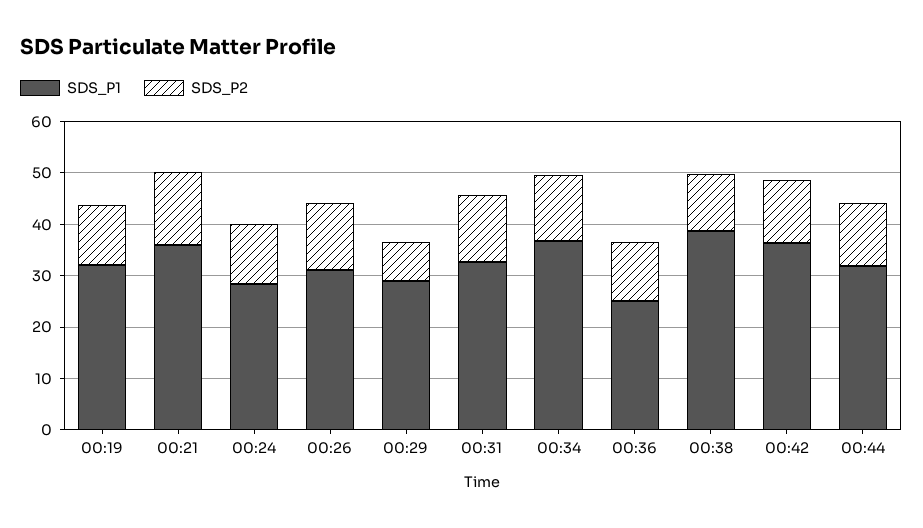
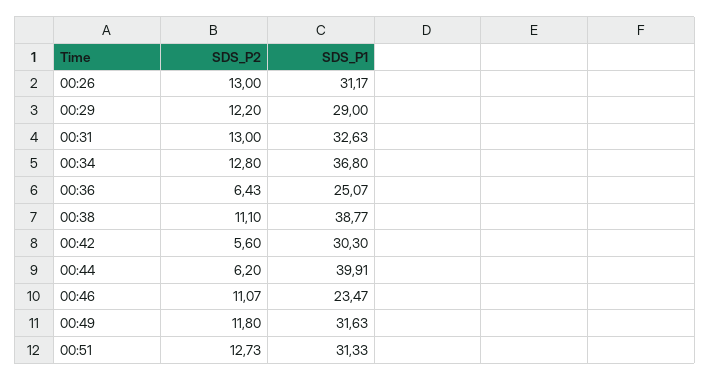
SDS_P1, 00:19: 32 -> none
SDS_P2, 00:19: 12 -> none
SDS_P1, 00:21: 36 -> none
SDS_P2, 00:21: 14 -> none
SDS_P1, 00:24: 28 -> none
SDS_P2, 00:24: 12 -> none
SDS_P2, 00:29: 8 -> 12.2
SDS_P2, 00:36: 12 -> 6.43
SDS_P1, 00:42: 36 -> 30.3
SDS_P2, 00:42: 12 -> 5.6
SDS_P1, 00:44: 32 -> 39.91
SDS_P2, 00:44: 12 -> 6.2
SDS_P2, 00:46: none -> 11.07
SDS_P1, 00:46: none -> 23.47
SDS_P2, 00:49: none -> 11.8
SDS_P1, 00:49: none -> 31.63
SDS_P2, 00:51: none -> 12.73
SDS_P1, 00:51: none -> 31.33

